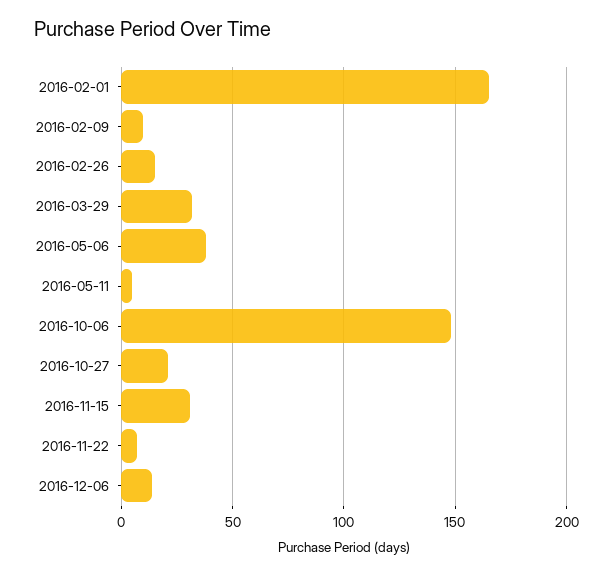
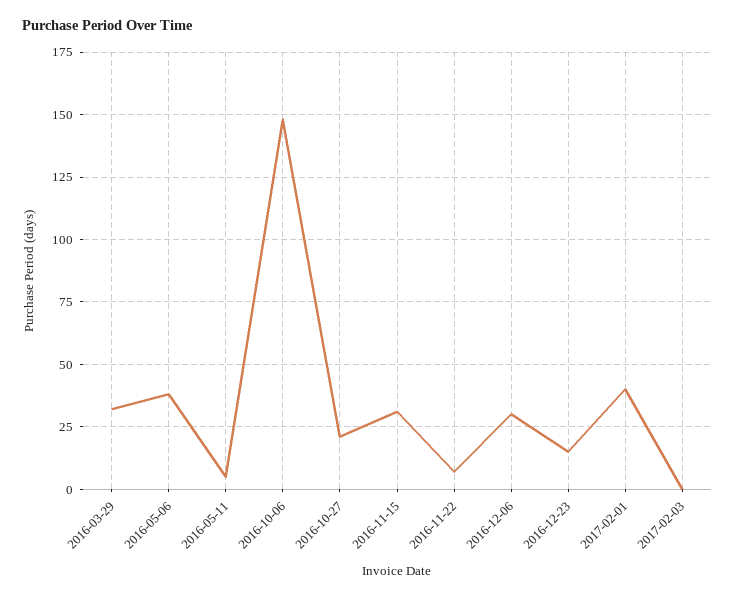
2016-02-01: 165 -> none
2016-02-09: 10 -> none
2016-02-26: 15 -> none
2016-12-06: 15 -> 30
2016-12-23: none -> 15
2017-02-01: none -> 40
2017-02-03: none -> 0

